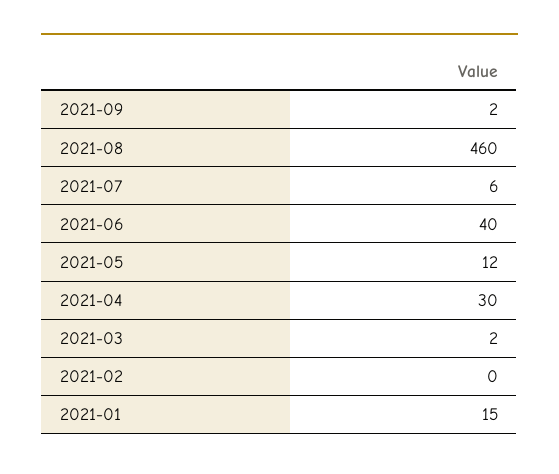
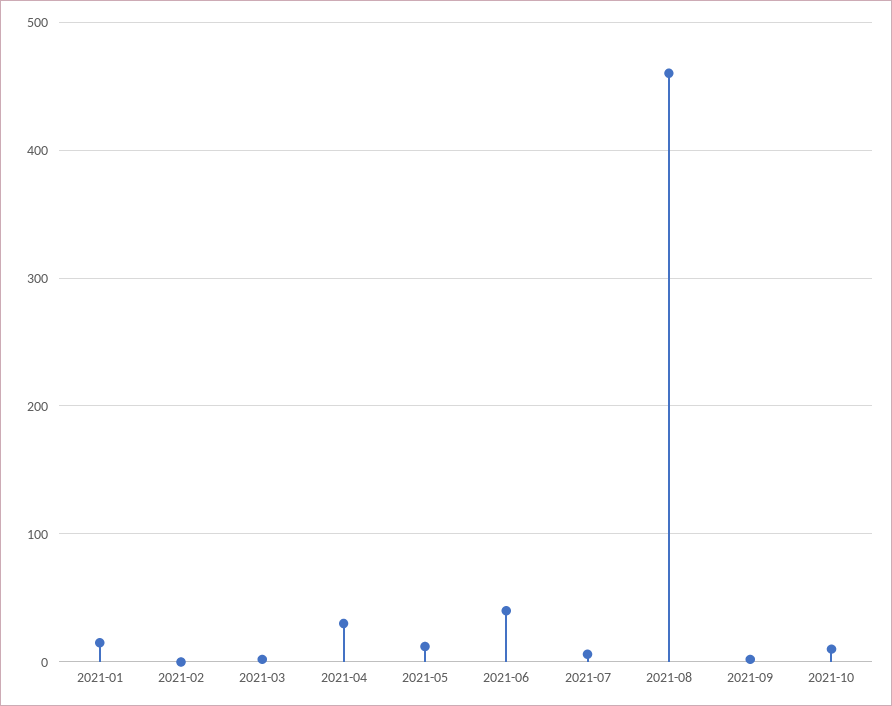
2021-10: none -> 10

